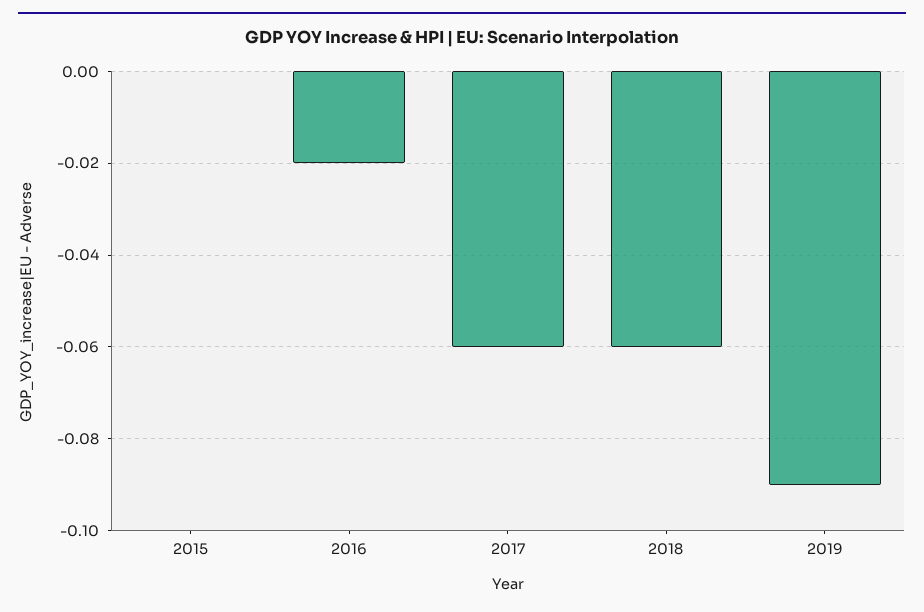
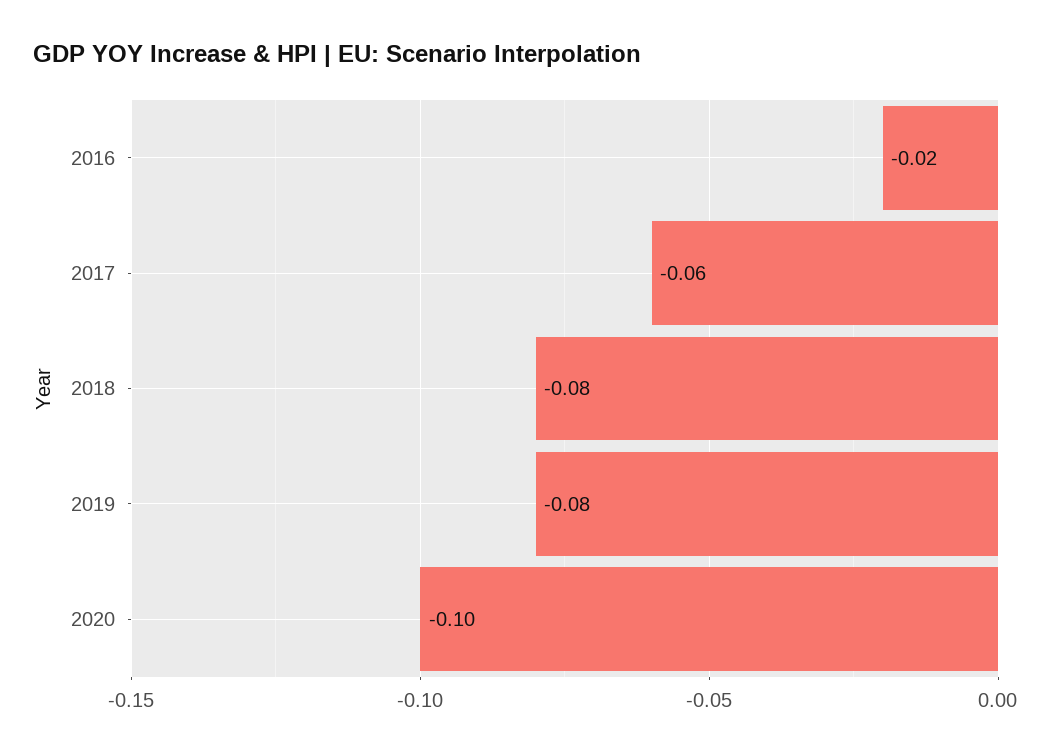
2015: 0 -> none
2018: -0.06 -> -0.08
2019: -0.09 -> -0.08
2020: none -> -0.1

